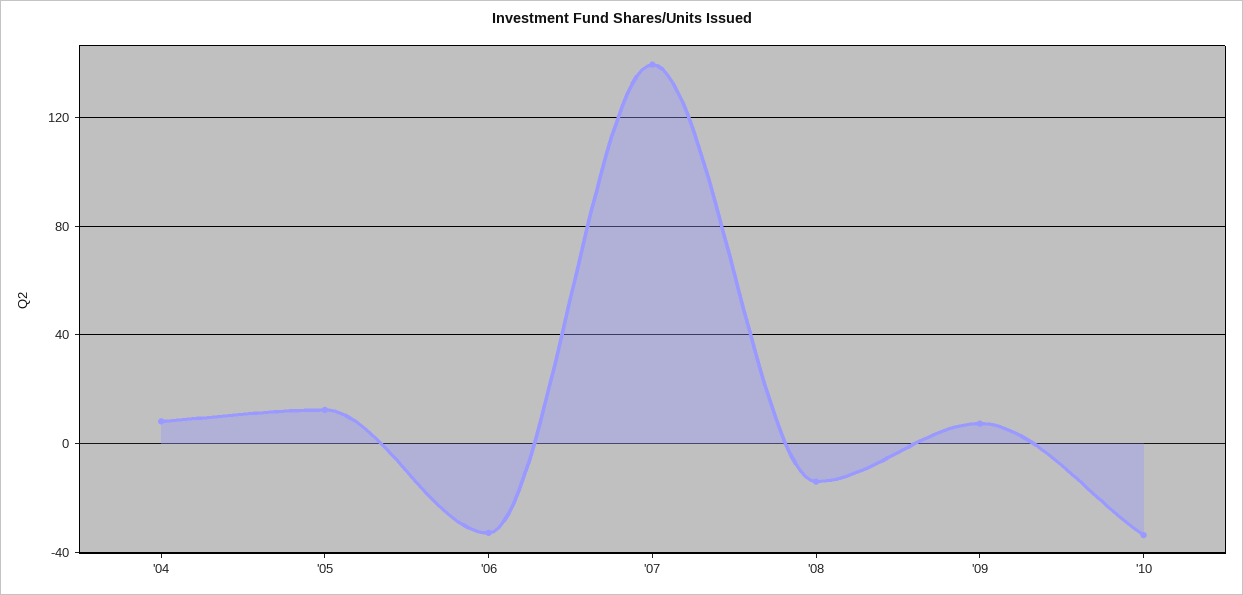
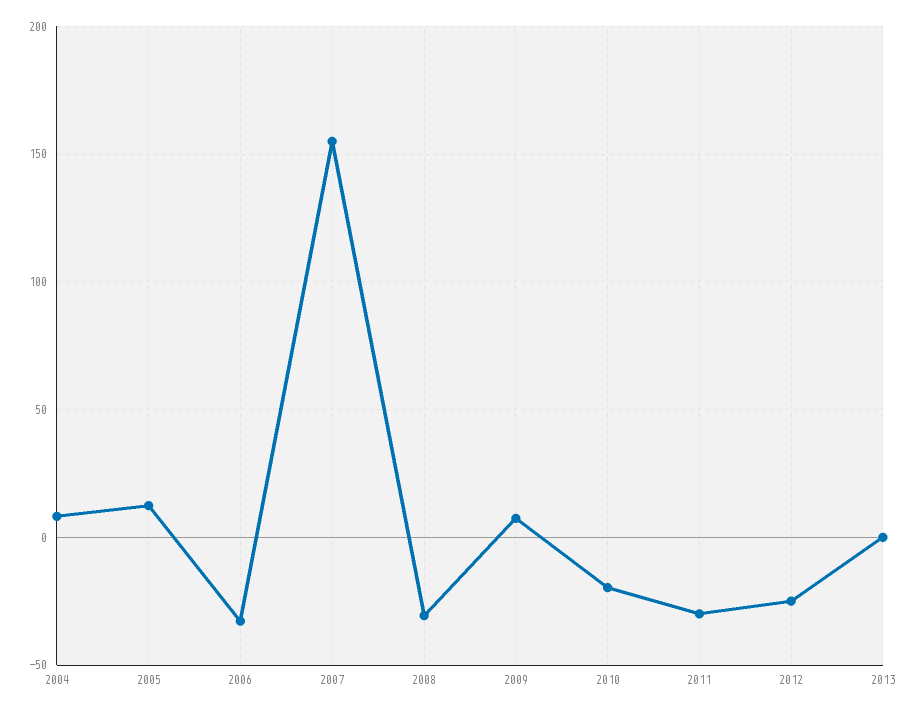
'07: 140 -> 155
'08: -15 -> -30
'10: -35 -> -20
2011: none -> -30
2012: none -> -25
2013: none -> 0

